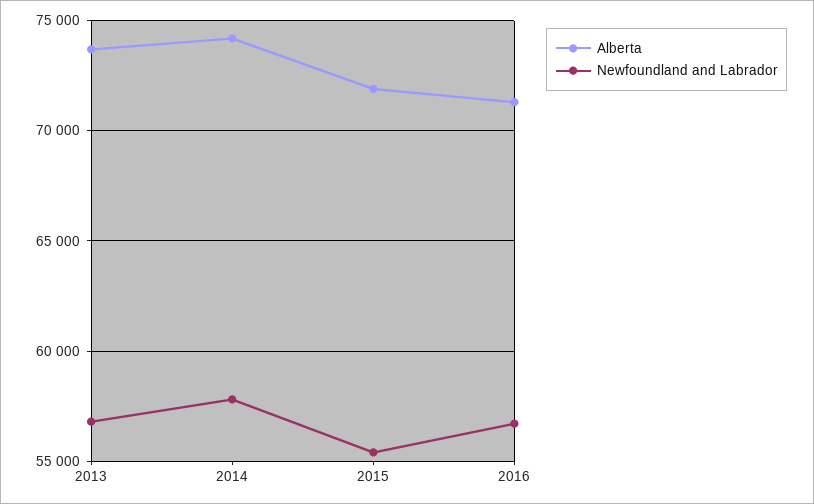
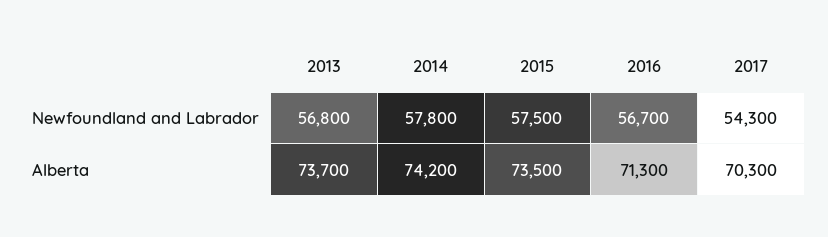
Alberta, 2015: 72000 -> 73500
Newfoundland and Labrador, 2015: 55500 -> 57500
Newfoundland and Labrador, 2017: none -> 54300
Alberta, 2017: none -> 70300

